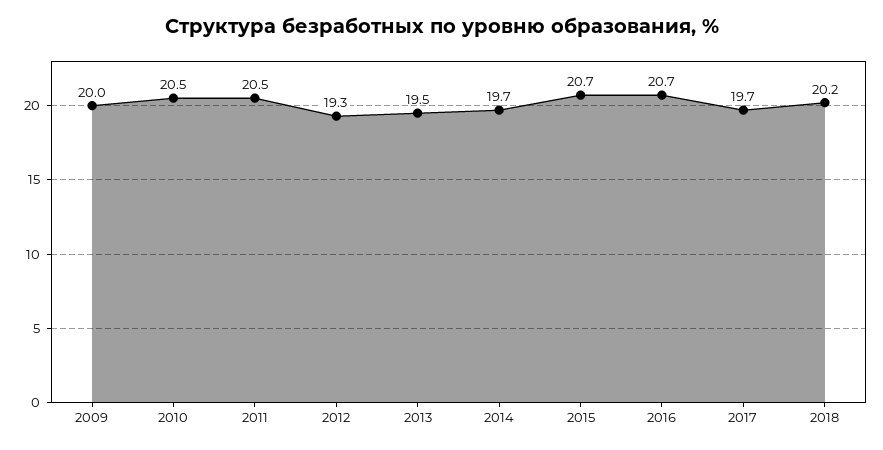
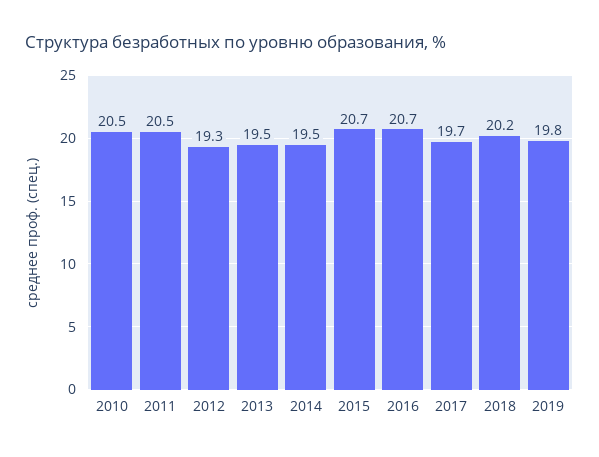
2009: 20 -> none
2014: 19.7 -> 19.5
2019: none -> 19.8

